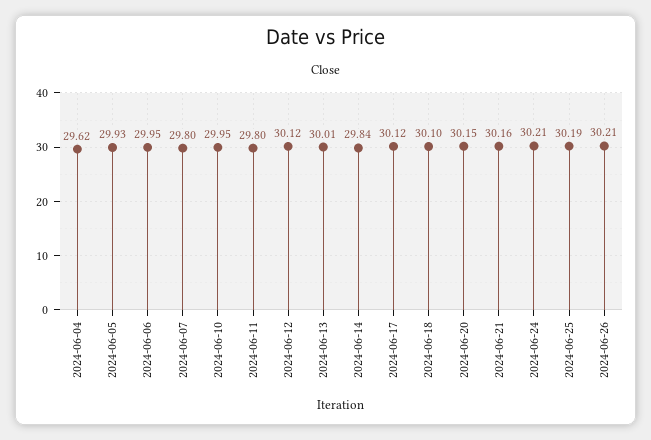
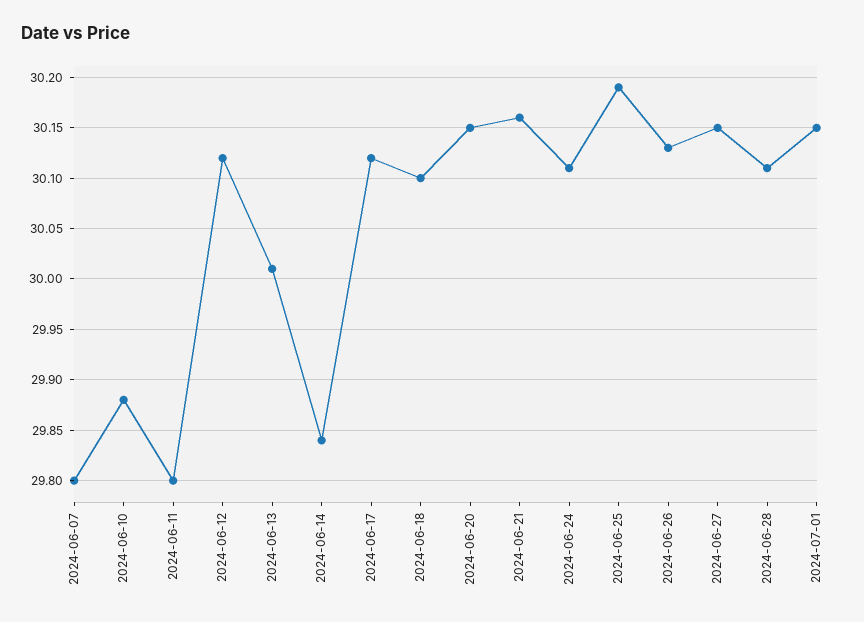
2024-06-04: 29.62 -> none
2024-06-05: 29.93 -> none
2024-06-06: 29.95 -> none
2024-06-10: 29.95 -> 29.88
2024-06-24: 30.21 -> 30.11
2024-06-26: 30.21 -> 30.13
2024-06-27: none -> 30.15
2024-06-28: none -> 30.11
2024-07-01: none -> 30.15

